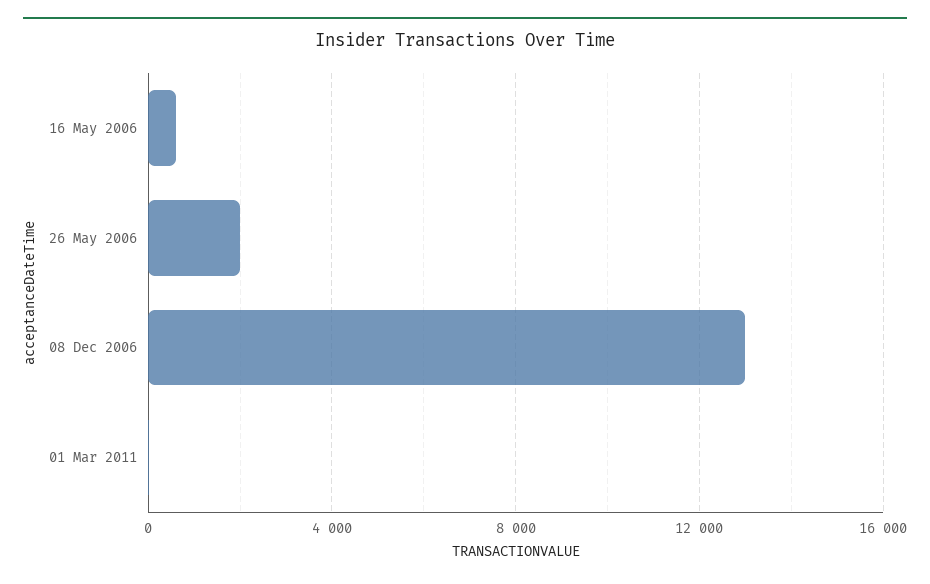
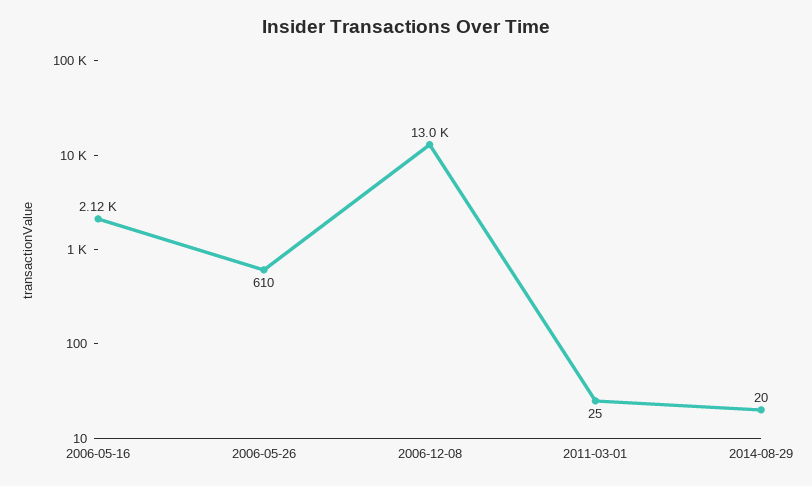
16 May 2006: 500 -> 2120
26 May 2006: 2000 -> 610
2014-08-29: none -> 20

